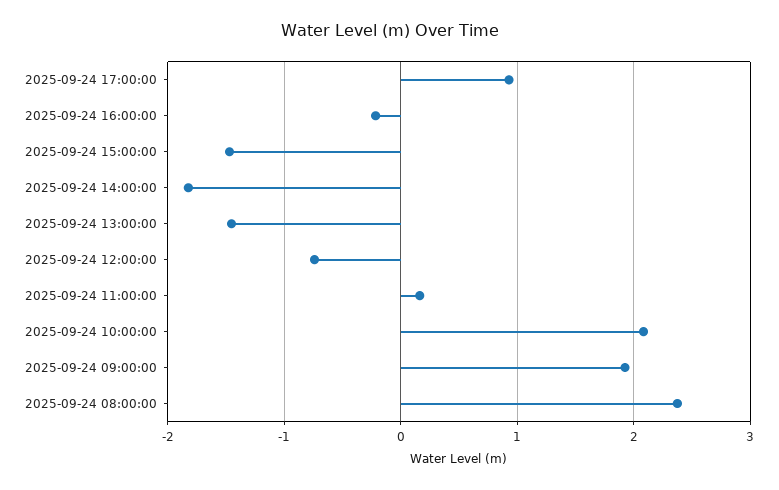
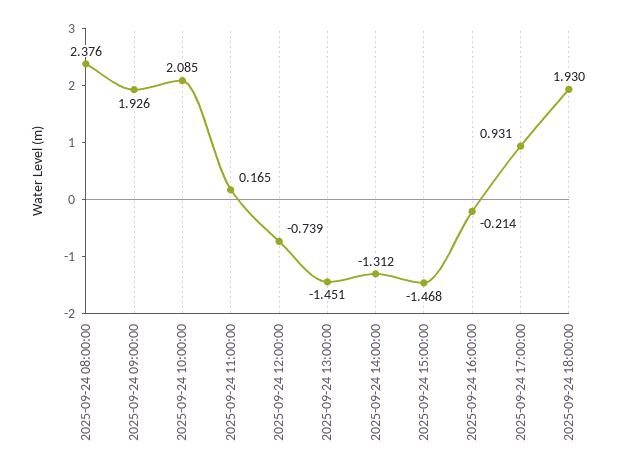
2025-09-24 14:00:00: -1.8 -> -1.312
2025-09-24 18:00:00: none -> 1.93

